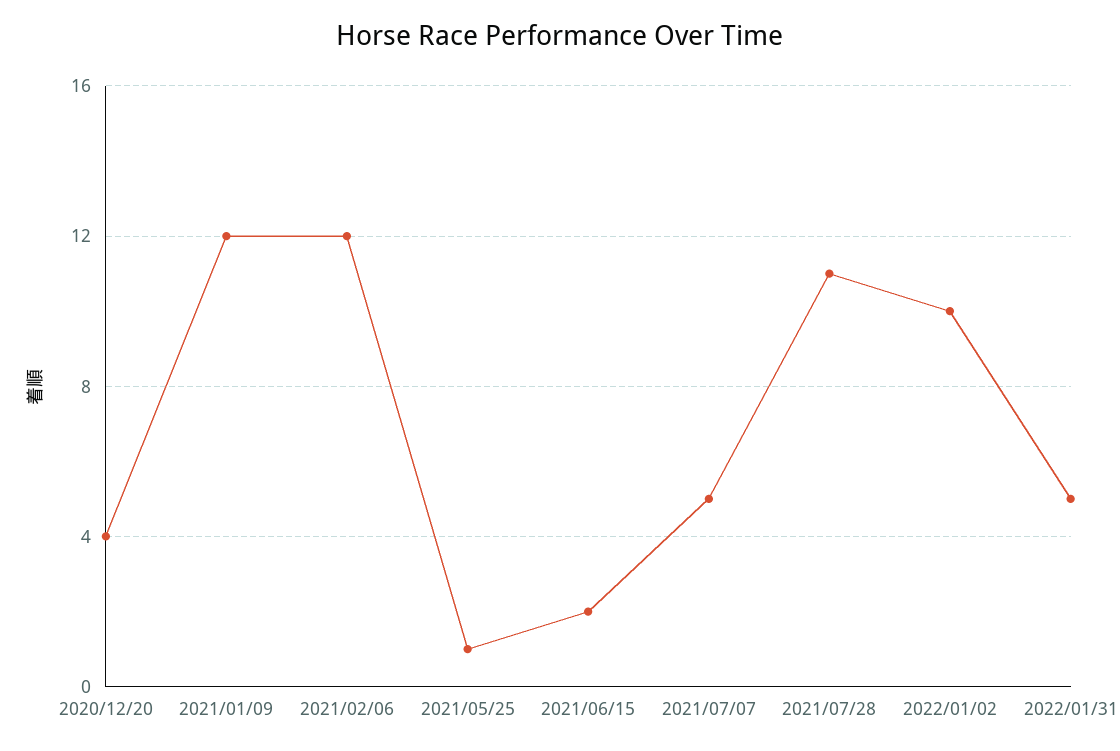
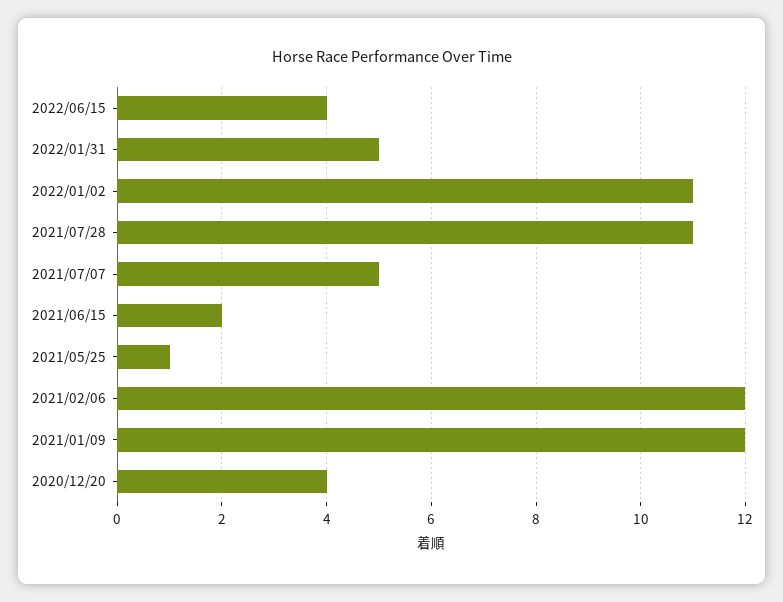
2022/01/02: 10 -> 11
2022/06/15: none -> 4

